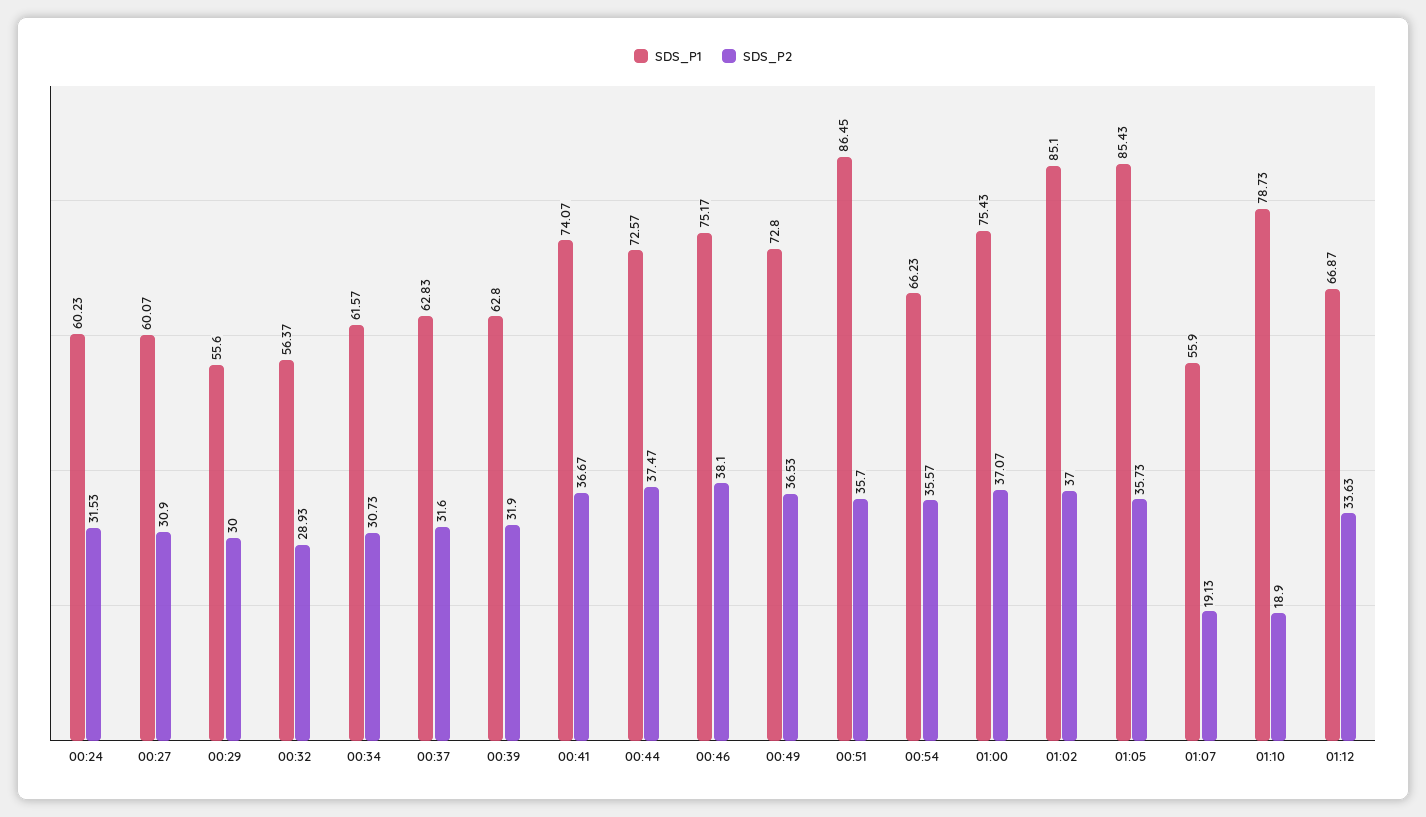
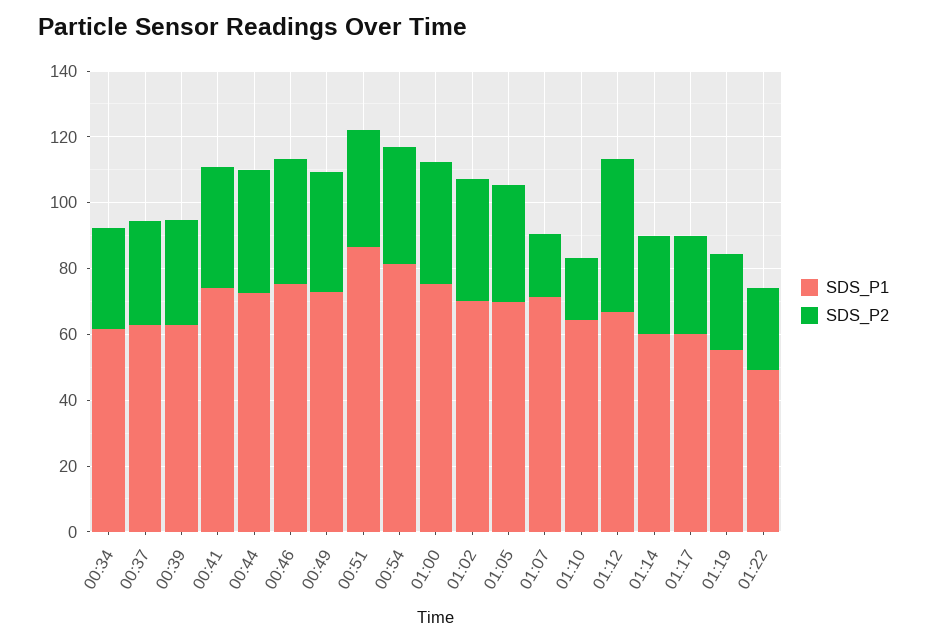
SDS_P1, 00:24: 60.23 -> none
SDS_P2, 00:24: 31.53 -> none
SDS_P1, 00:27: 60.07 -> none
SDS_P2, 00:27: 30.9 -> none
SDS_P1, 00:29: 55.6 -> none
SDS_P2, 00:29: 30 -> none
SDS_P1, 00:32: 56.37 -> none
SDS_P2, 00:32: 28.93 -> none
SDS_P1, 00:54: 66.23 -> 80
SDS_P1, 01:02: 85.1 -> 70
SDS_P1, 01:05: 85.43 -> 70
SDS_P1, 01:07: 55.9 -> 70
SDS_P1, 01:10: 78.73 -> 65
SDS_P2, 01:12: 33.63 -> 45
SDS_P1, 01:14: none -> 60
SDS_P2, 01:14: none -> 30
SDS_P1, 01:17: none -> 60
SDS_P2, 01:17: none -> 30
SDS_P1, 01:19: none -> 55
SDS_P2, 01:19: none -> 30
SDS_P1, 01:22: none -> 50
SDS_P2, 01:22: none -> 25

